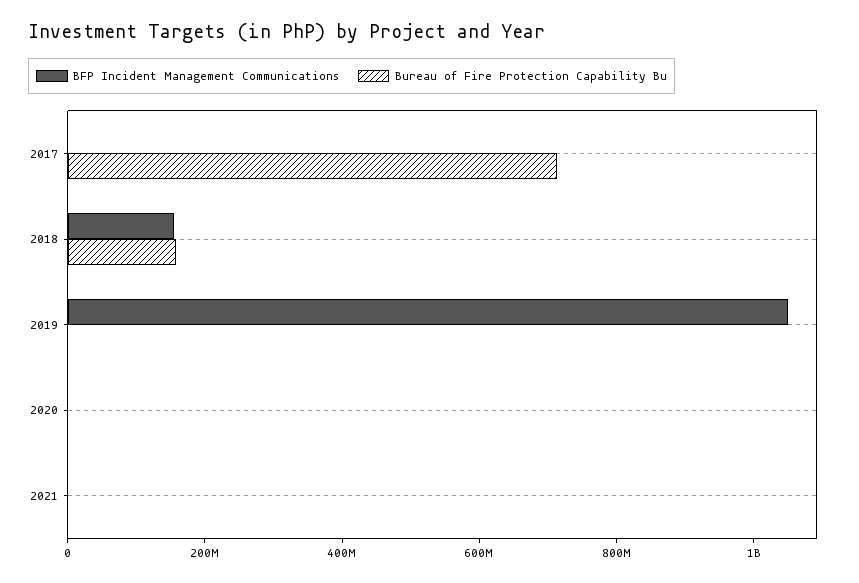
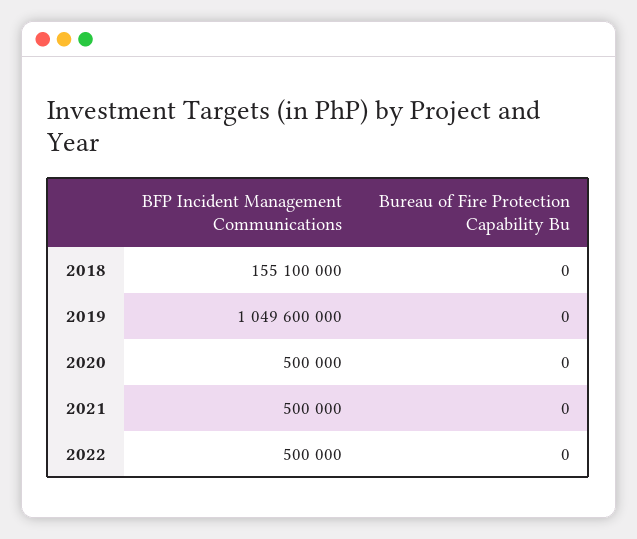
BFP Incident Management Communications, 2017: 0 -> none
Bureau of Fire Protection Capability Bu, 2017: 700000000 -> none
Bureau of Fire Protection Capability Bu, 2018: 150000000 -> 0
BFP Incident Management Communications, 2022: none -> 500000
Bureau of Fire Protection Capability Bu, 2022: none -> 0

